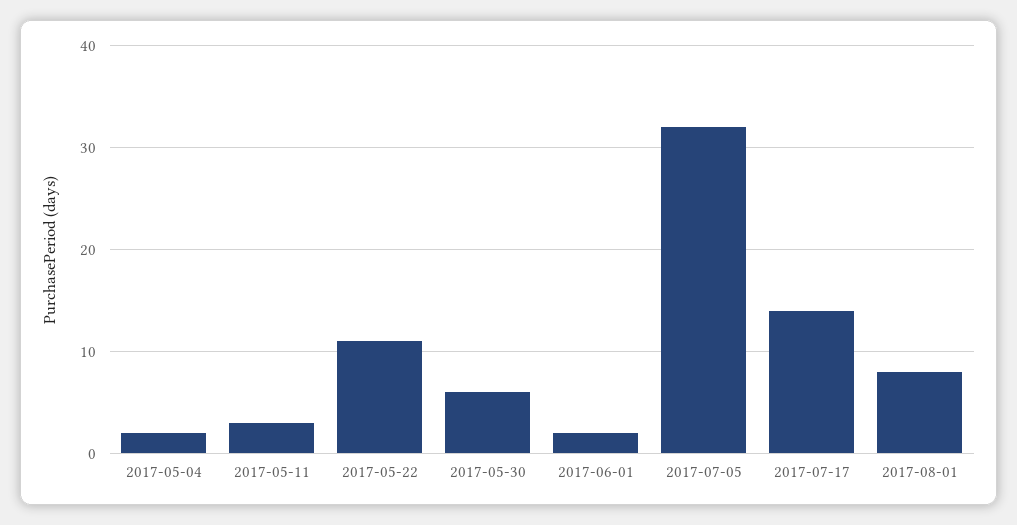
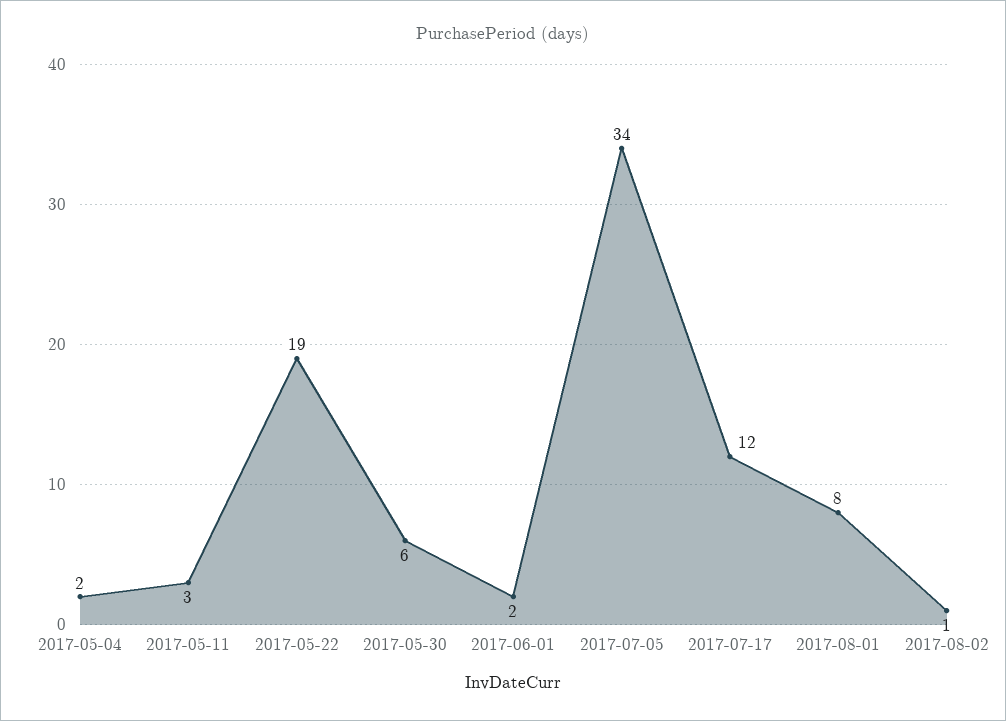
2017-05-22: 11 -> 19
2017-07-05: 32 -> 34
2017-07-17: 14 -> 12
2017-08-02: none -> 1

